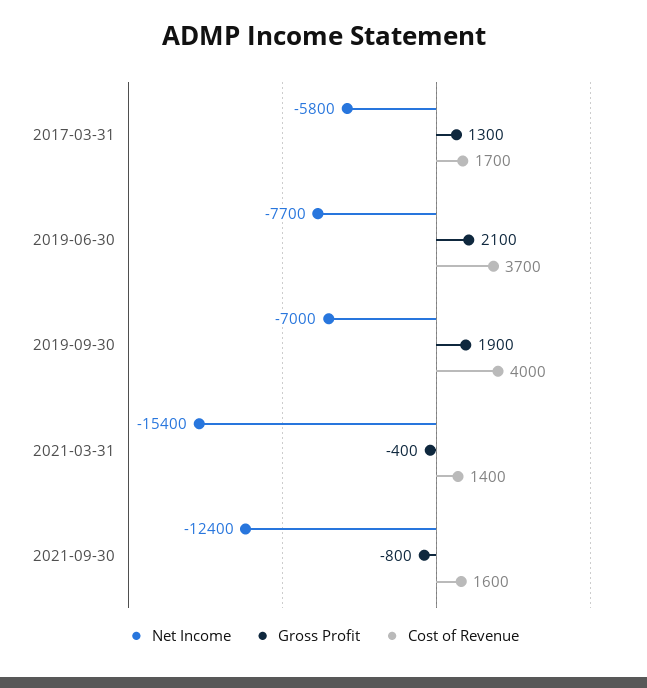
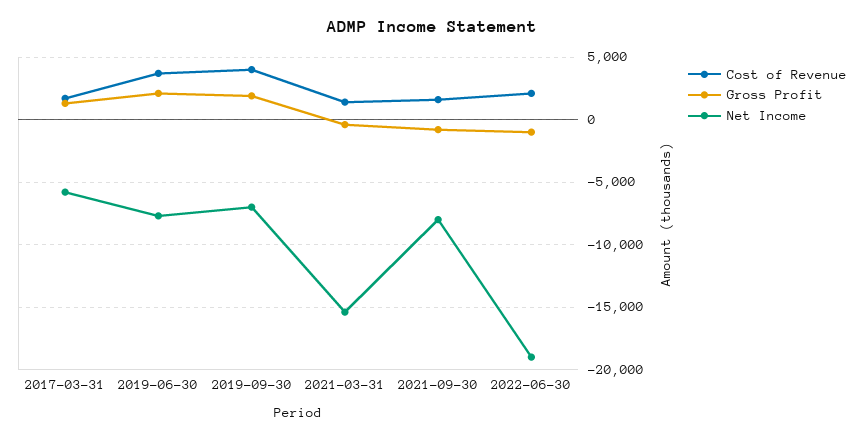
Net Income, 2021-09-30: -12400 -> -8000
Cost of Revenue, 2022-06-30: none -> 2000
Gross Profit, 2022-06-30: none -> -1000
Net Income, 2022-06-30: none -> -19000

